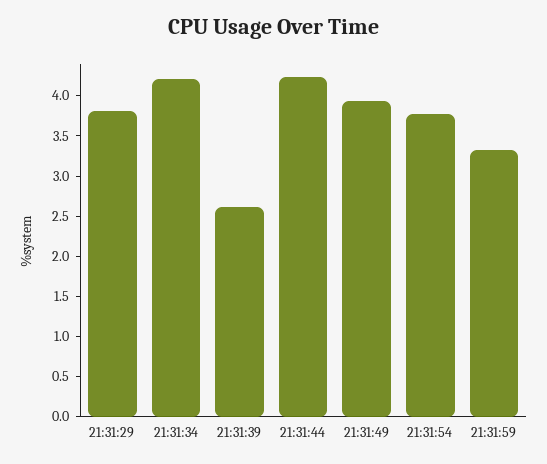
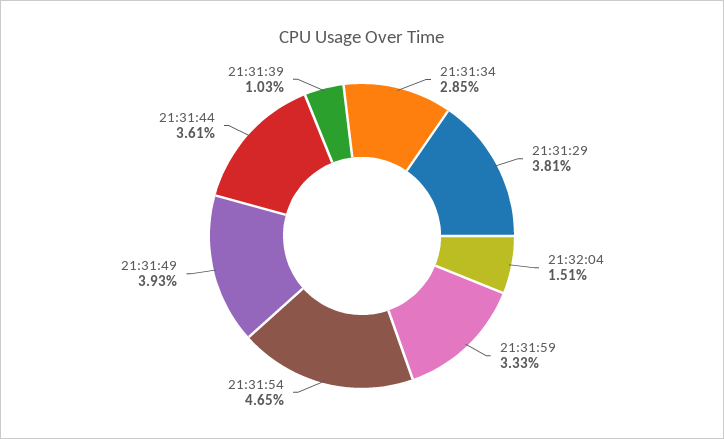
21:31:34: 4.2 -> 2.85
21:31:39: 2.6 -> 1.03
21:31:44: 4.2 -> 3.61
21:31:54: 3.8 -> 4.65
21:32:04: none -> 1.51

